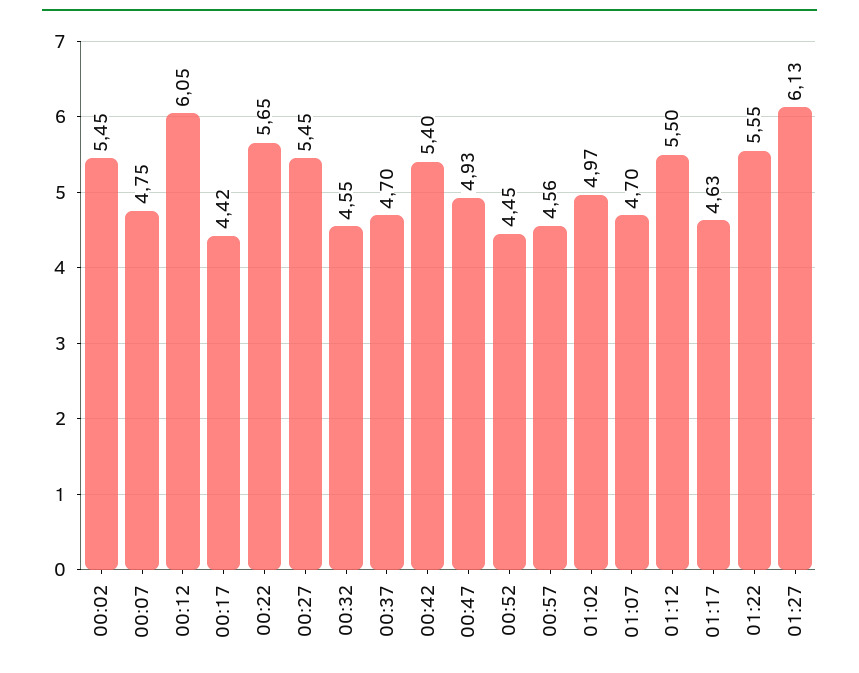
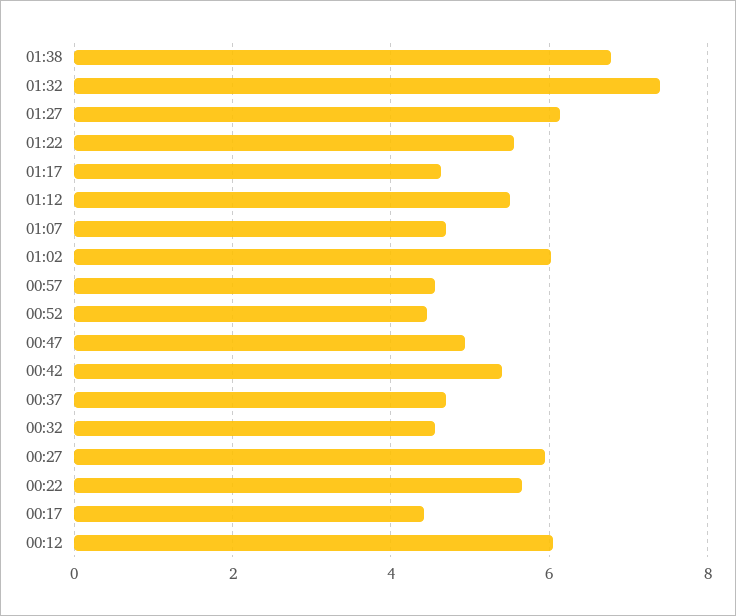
00:02: 5.45 -> none
00:07: 4.75 -> none
00:27: 5.45 -> 6
01:02: 4.97 -> 6
01:38: none -> 6.8
01:32: none -> 7.4

